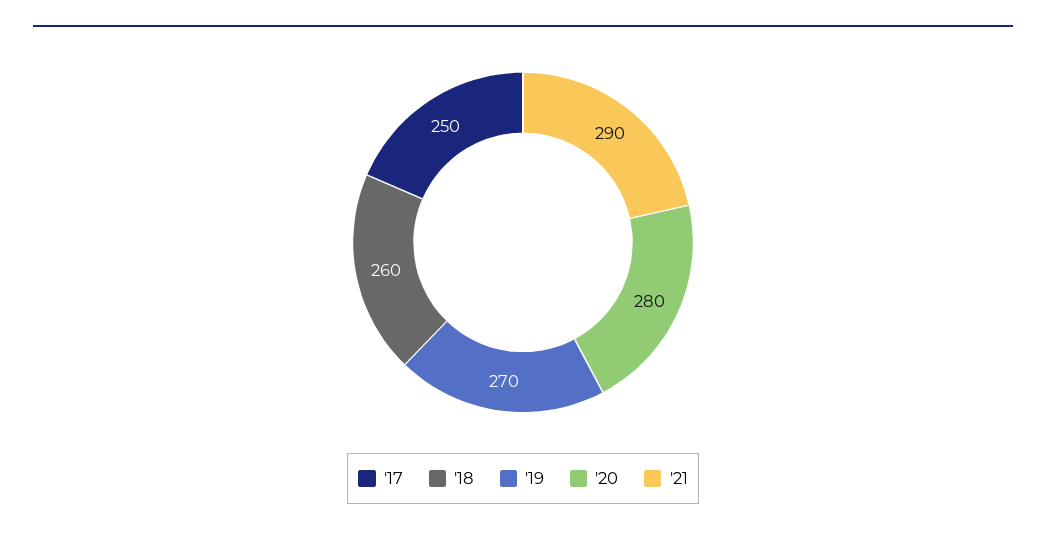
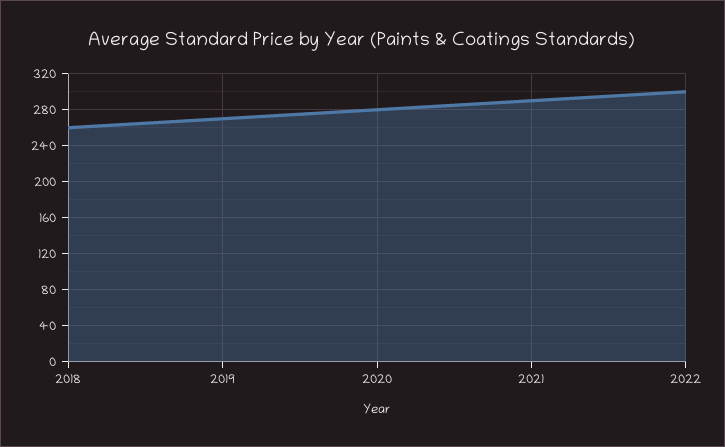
'17: 250 -> none
2022: none -> 300

